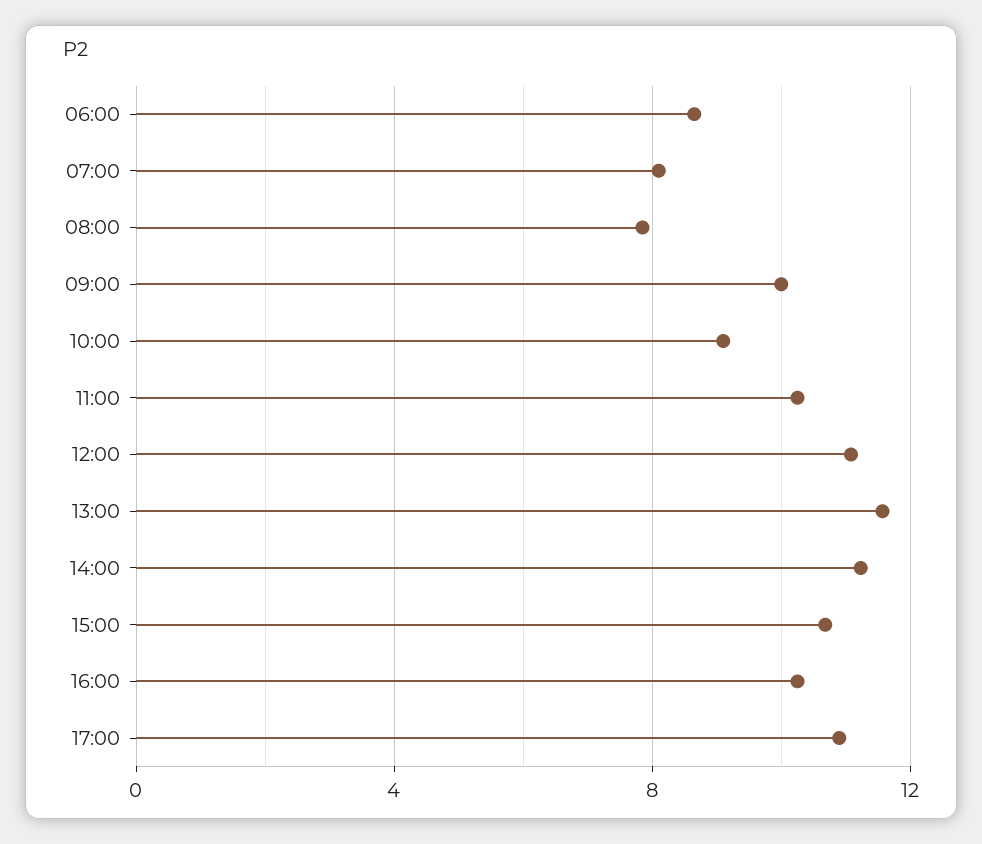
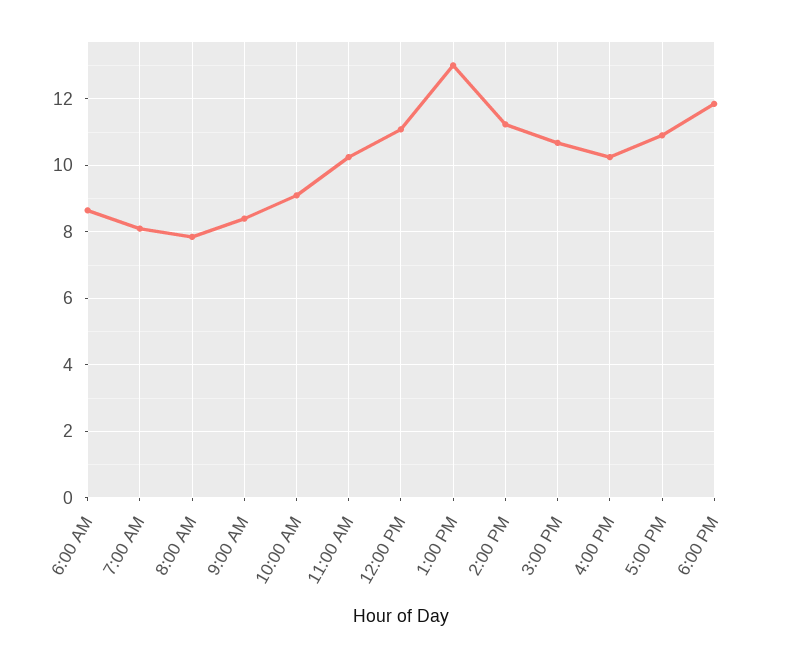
09:00: 10 -> 8.4
13:00: 11.5 -> 13
6:00 PM: none -> 11.8

